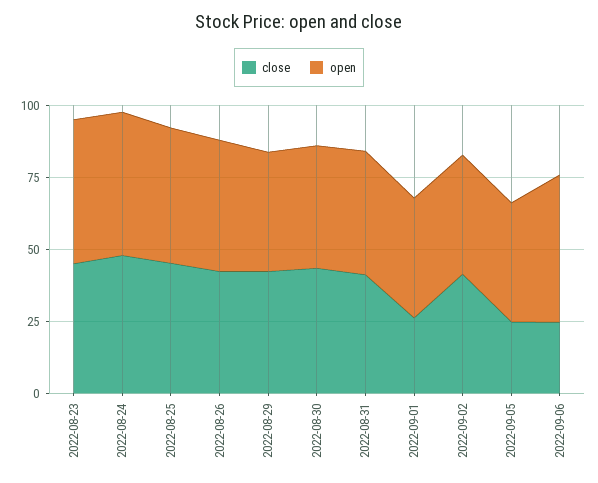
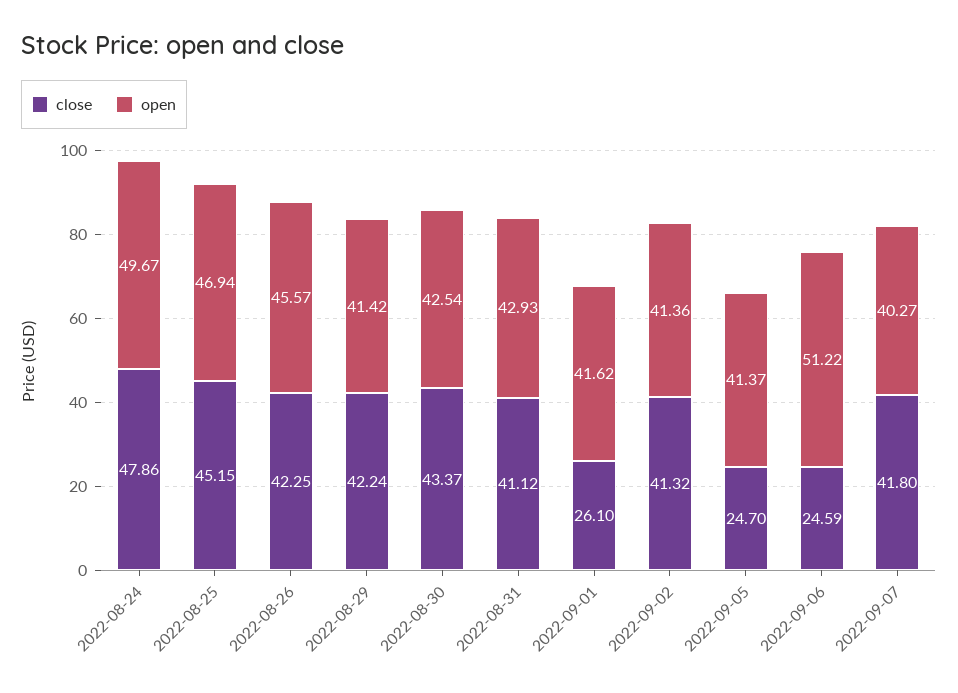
close, 2022-08-23: 45 -> none
open, 2022-08-23: 50 -> none
close, 2022-09-07: none -> 41.8
open, 2022-09-07: none -> 40.27

